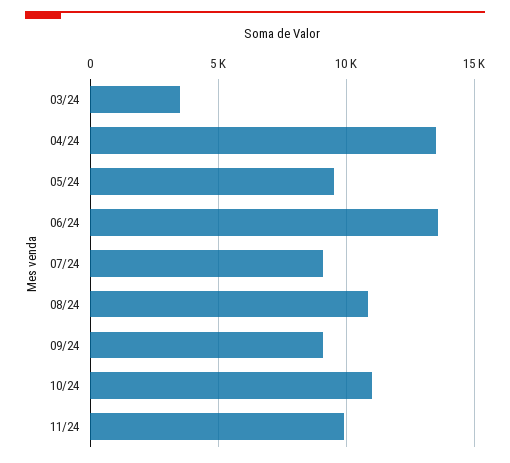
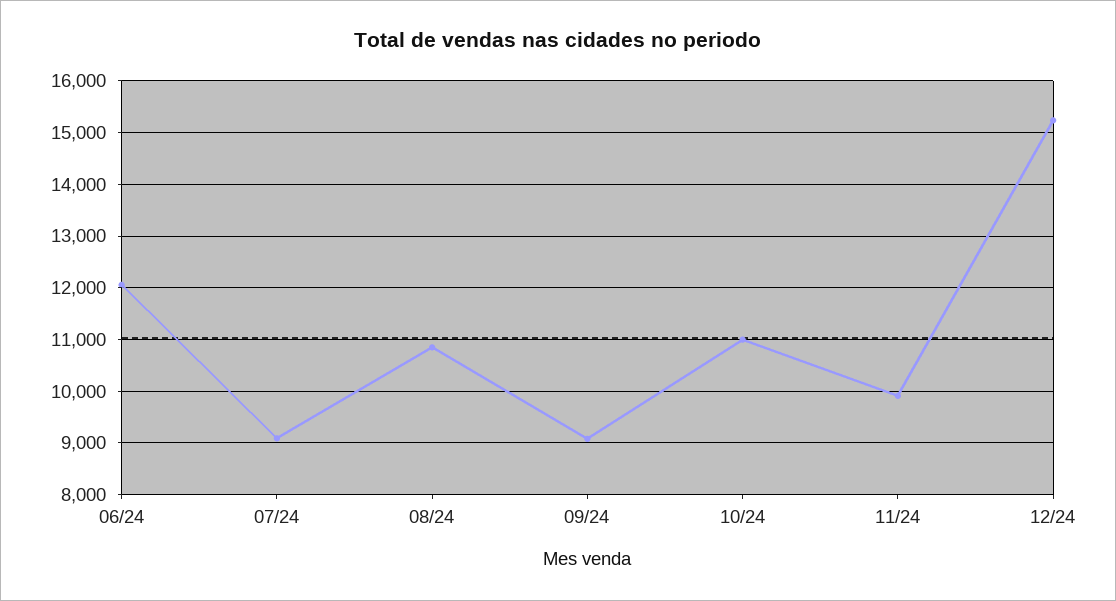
03/24: 3500 -> none
04/24: 13500 -> none
05/24: 9500 -> none
06/24: 13500 -> 12000
12/24: none -> 15200

